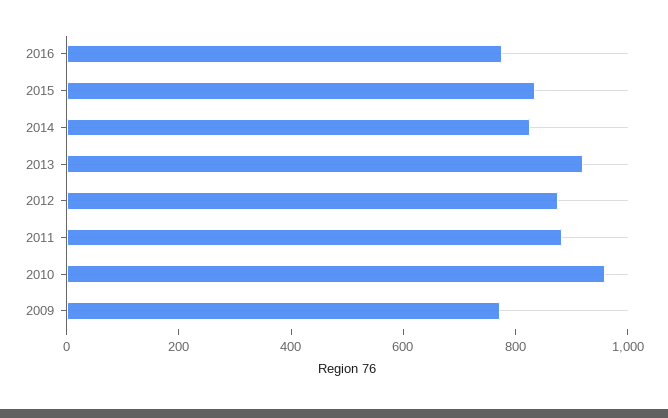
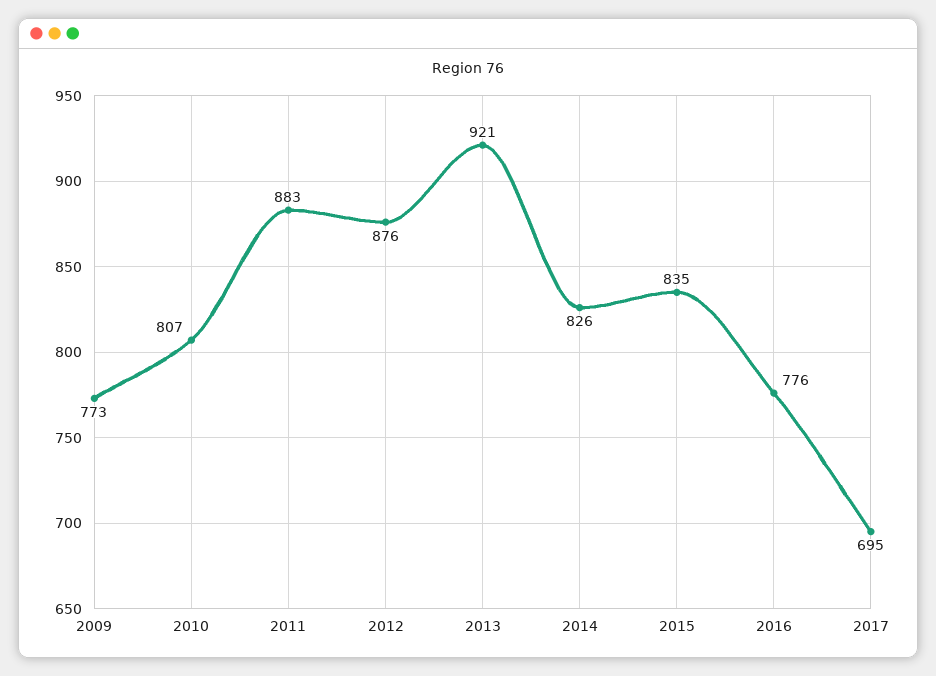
2010: 950 -> 807
2017: none -> 695

